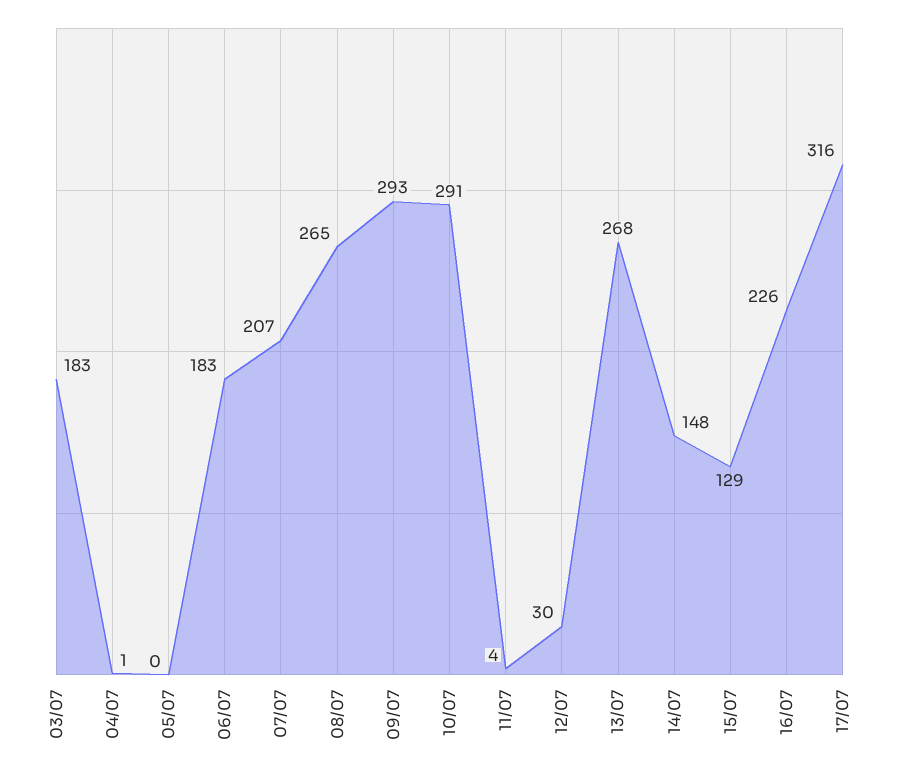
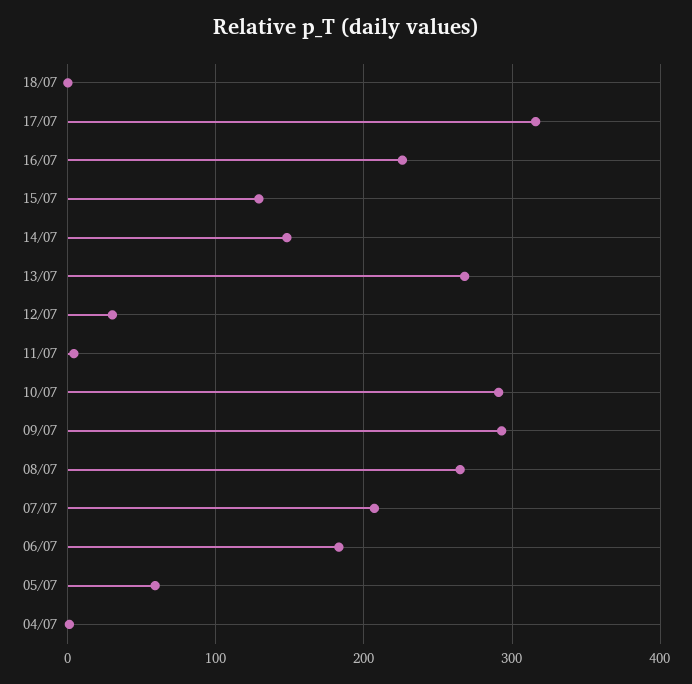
03/07: 183 -> none
05/07: 0 -> 60
18/07: none -> 0

